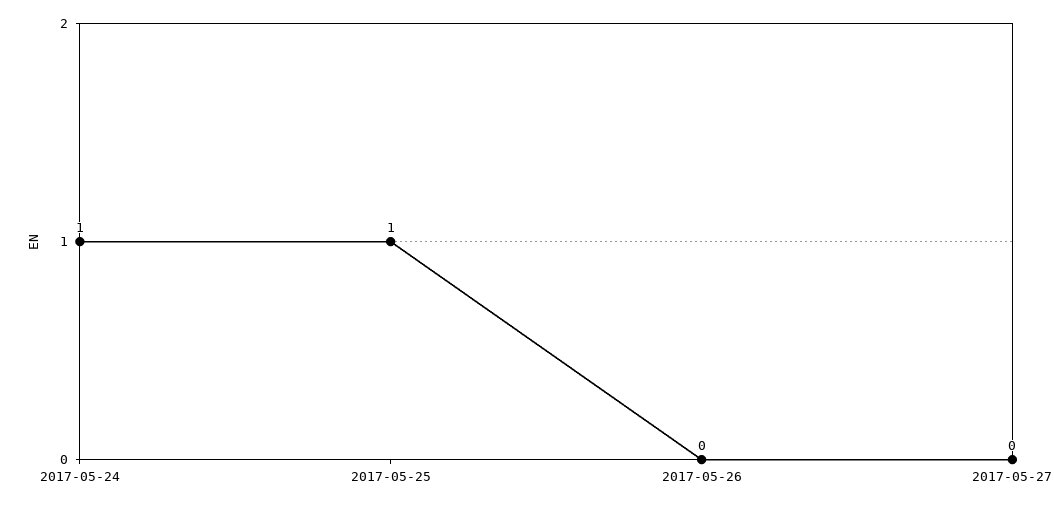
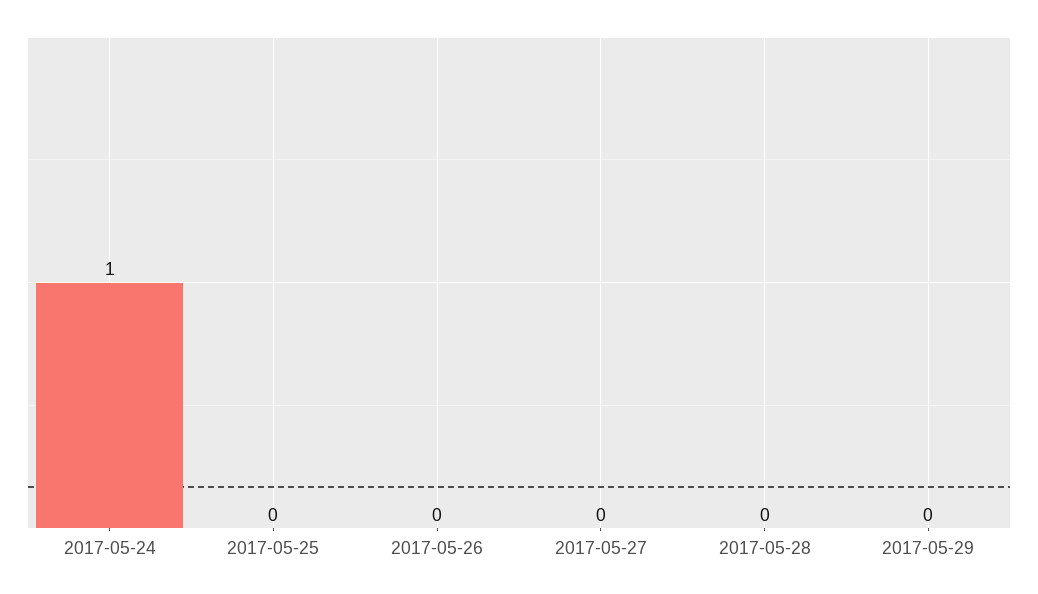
2017-05-25: 1 -> 0
2017-05-28: none -> 0
2017-05-29: none -> 0

